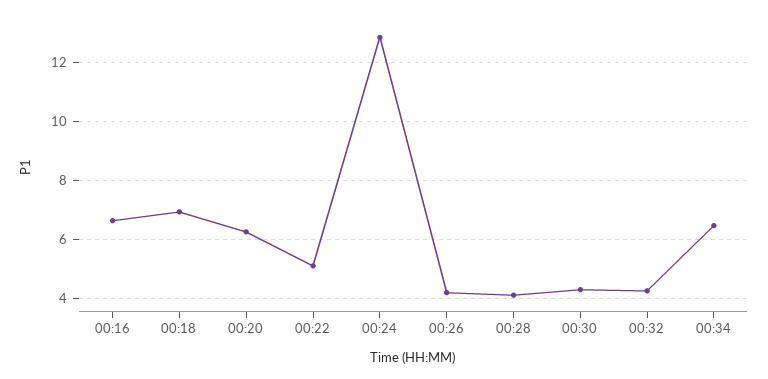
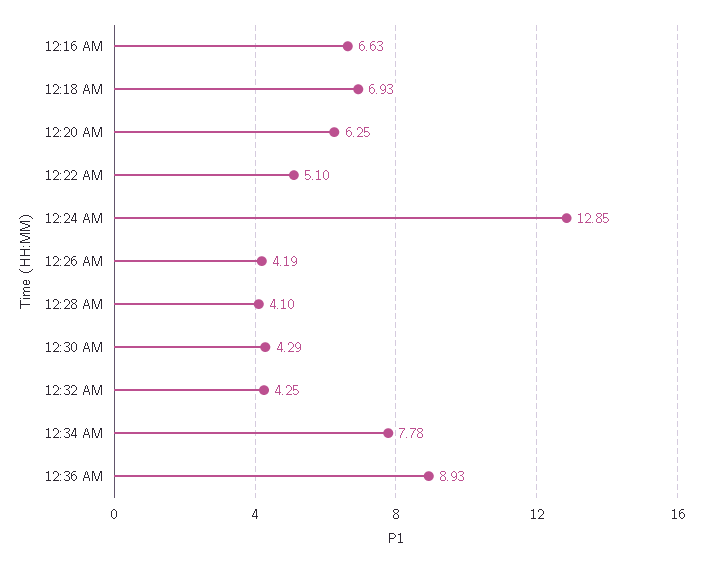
00:34: 6.5 -> 7.78
12:36 AM: none -> 8.93

